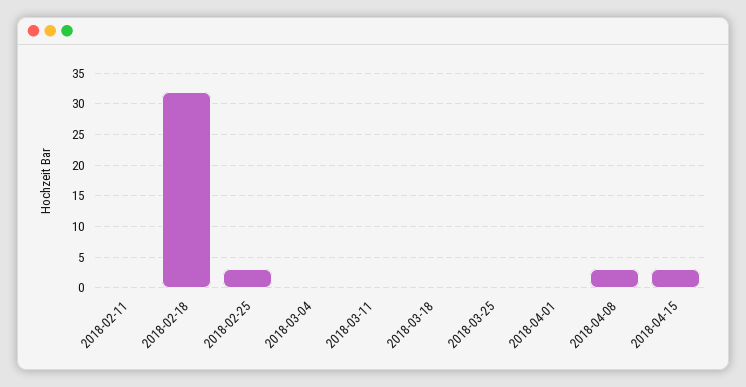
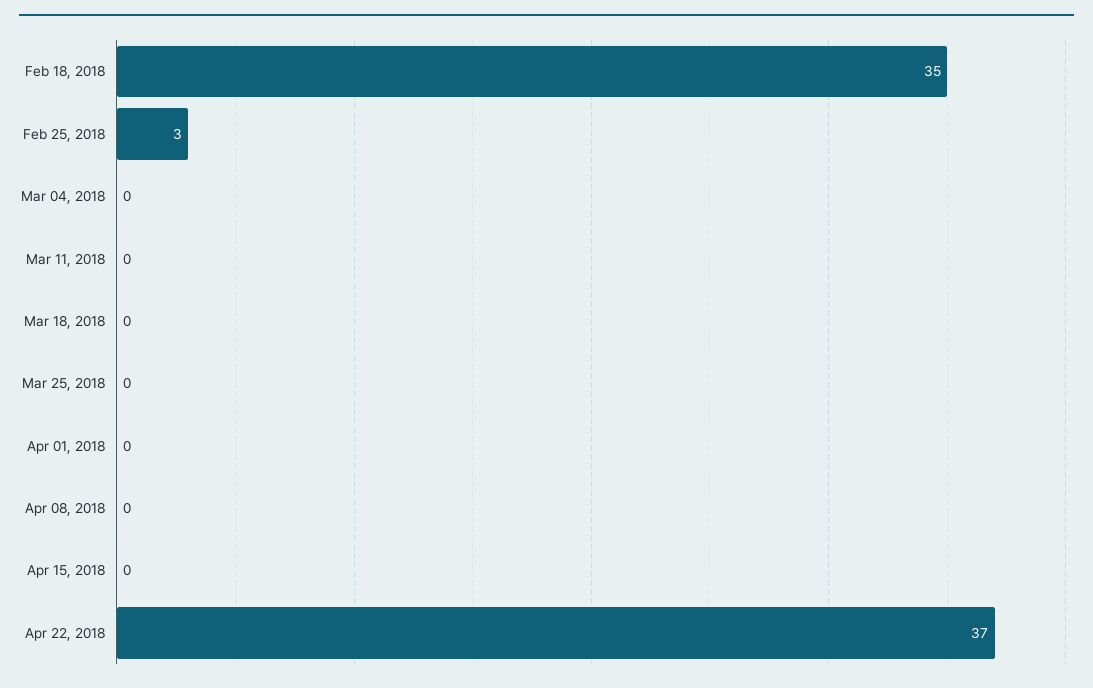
2018-02-11: 0 -> none
2018-02-18: 32 -> 35
2018-04-08: 3 -> 0
2018-04-15: 3 -> 0
Apr 22, 2018: none -> 37

